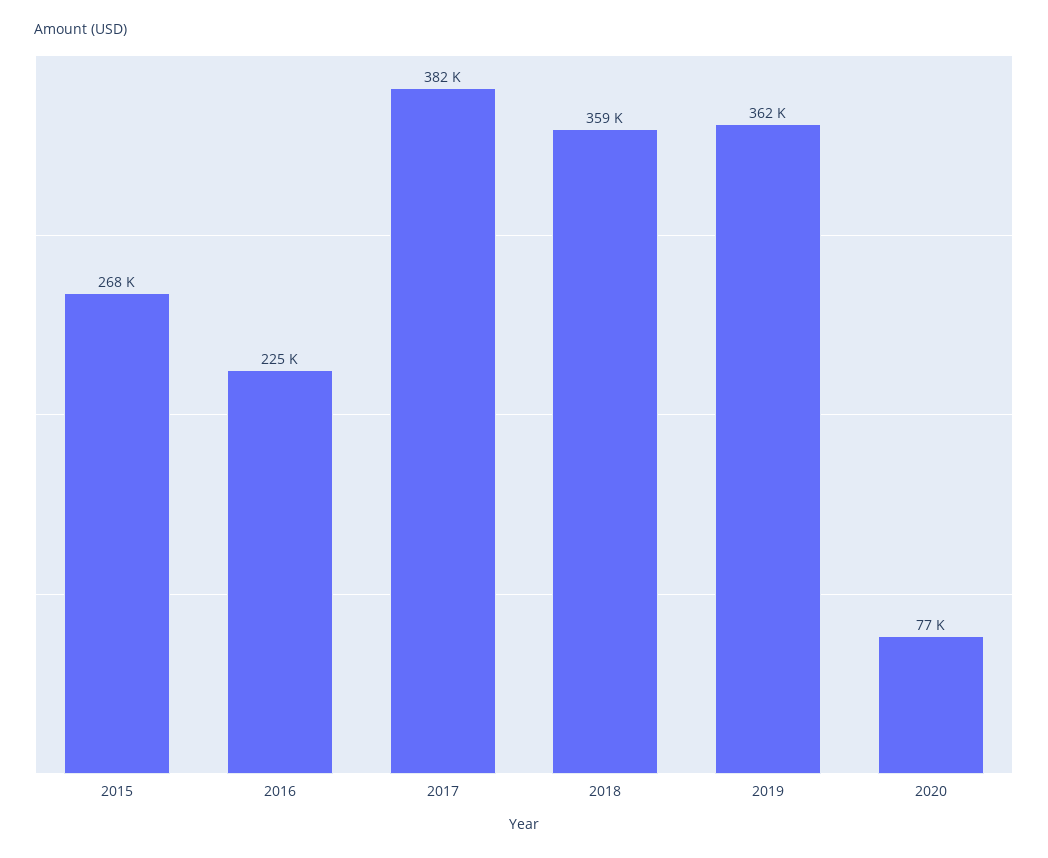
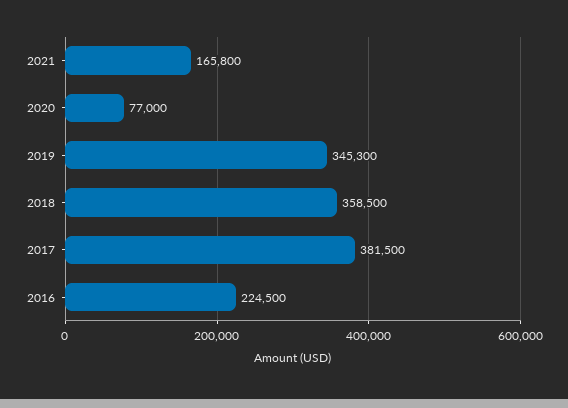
2015: 268000 -> none
2019: 362000 -> 345300
2021: none -> 165800

